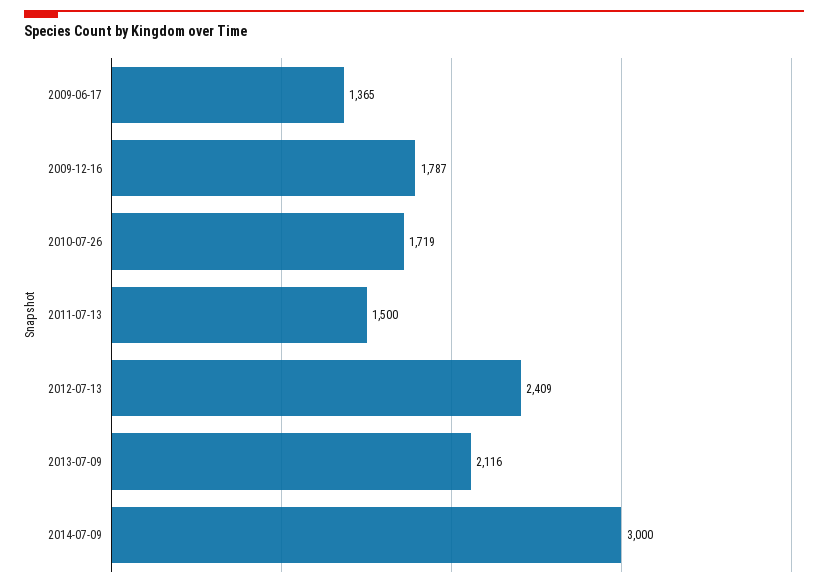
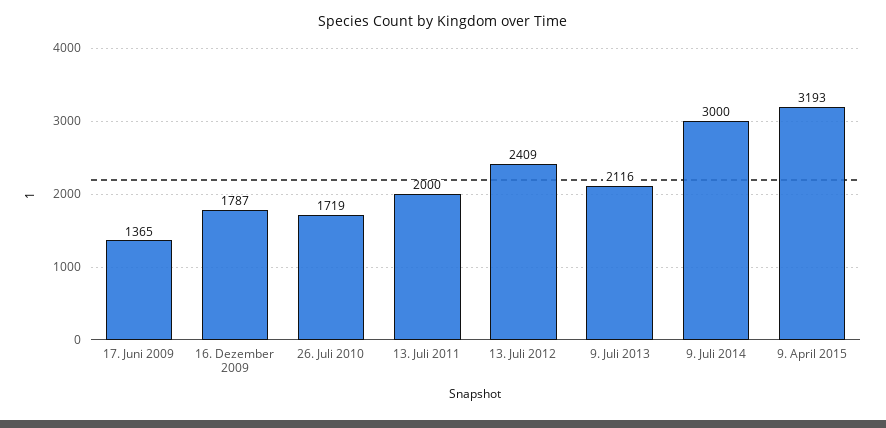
2011-07-13: 1500 -> 2000
9. April 2015: none -> 3193

